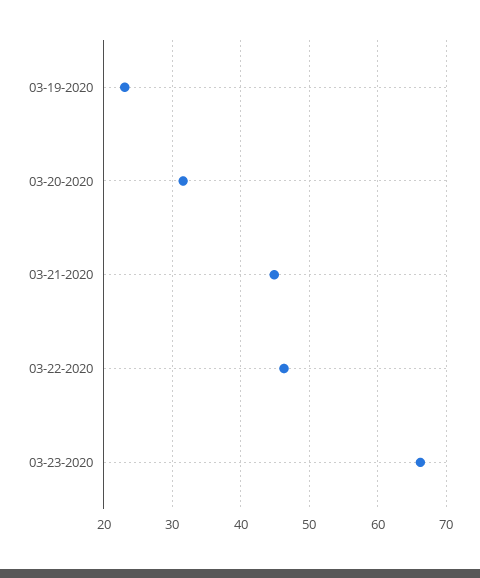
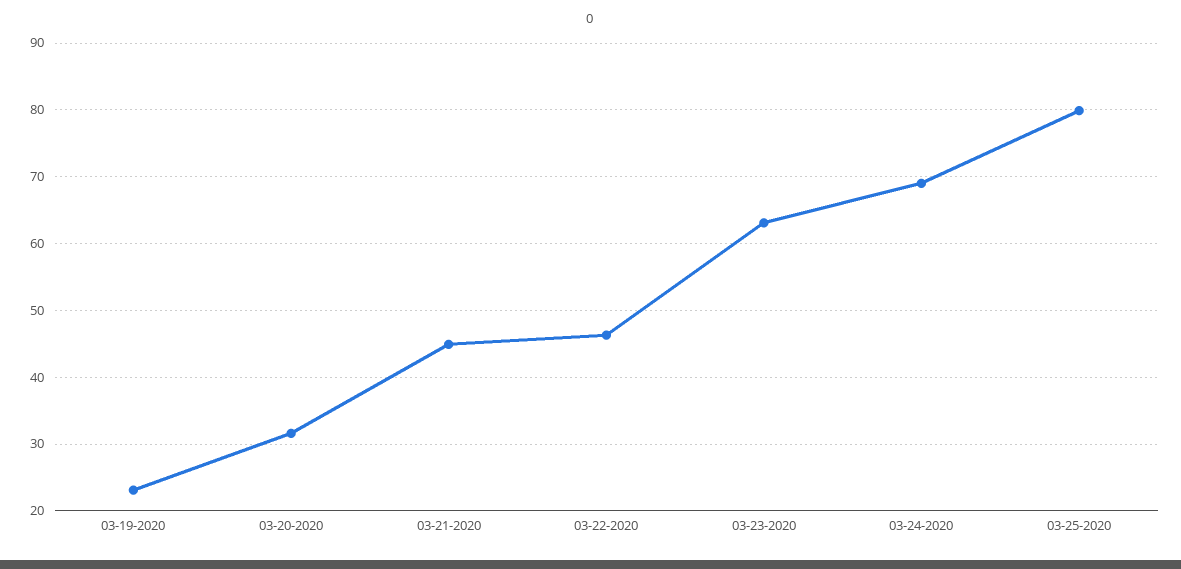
03-23-2020: 66 -> 63
03-24-2020: none -> 69
03-25-2020: none -> 80

